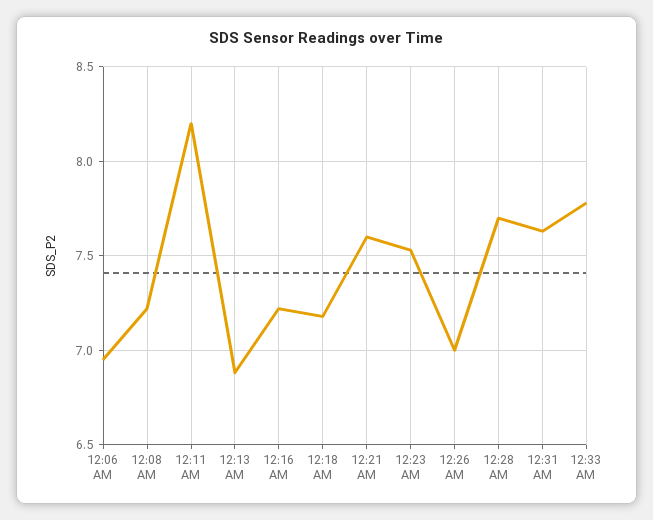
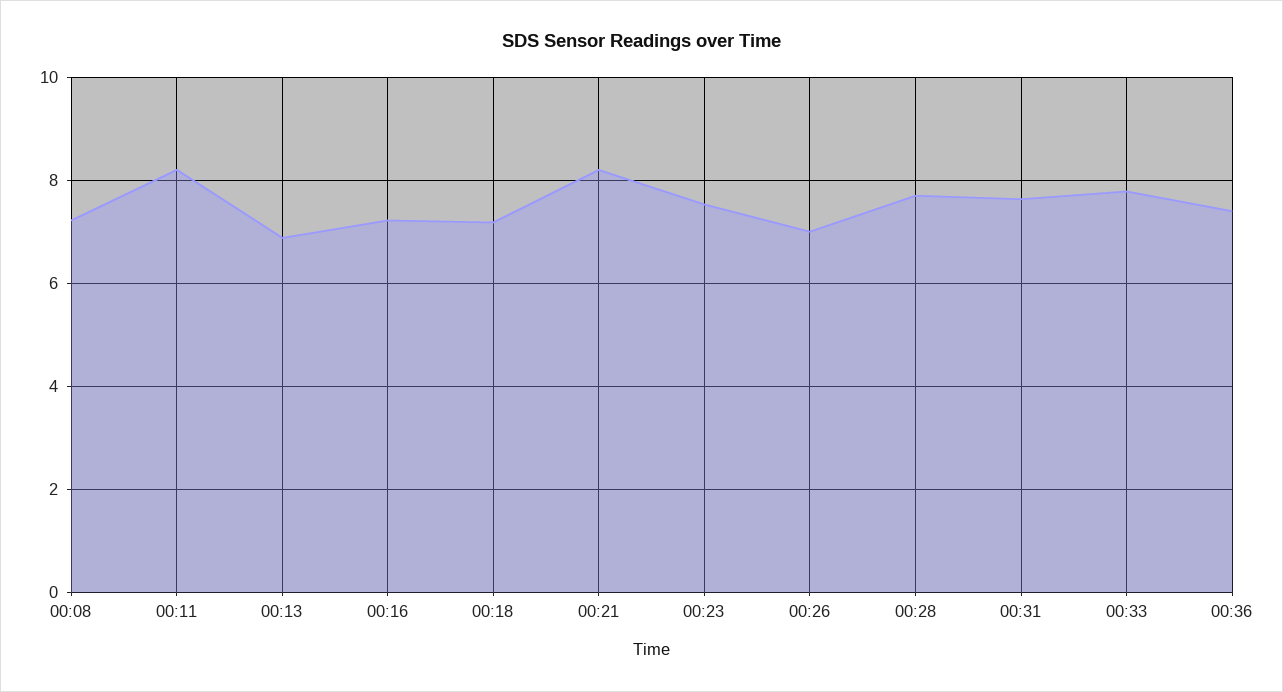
12:06 AM: 6.95 -> none
12:21 AM: 7.6 -> 8.2
00:36: none -> 7.4

